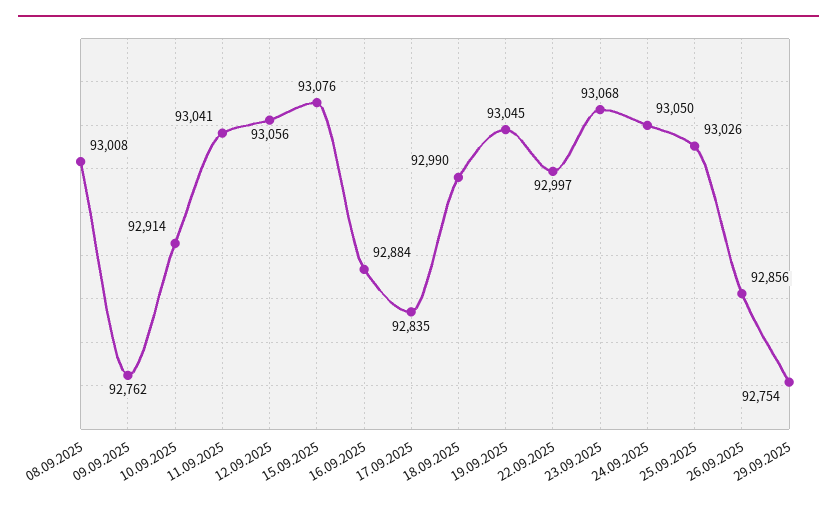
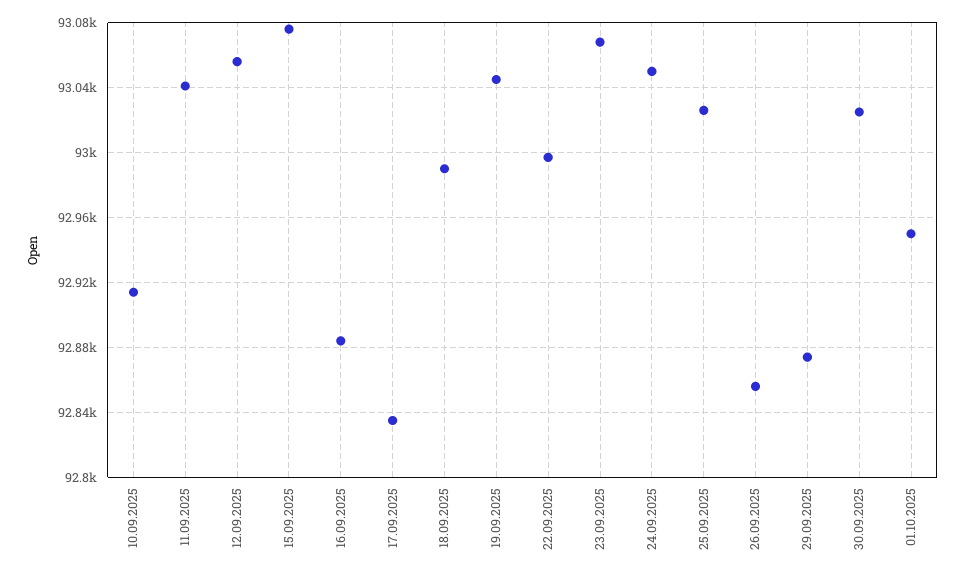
08.09.2025: 93008 -> none
09.09.2025: 92762 -> none
29.09.2025: 92754 -> 92875
30.09.2025: none -> 93025
01.10.2025: none -> 92950

